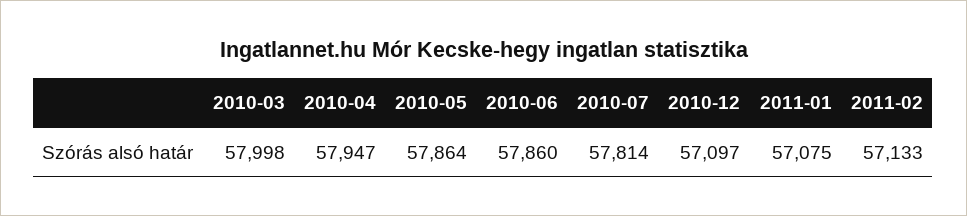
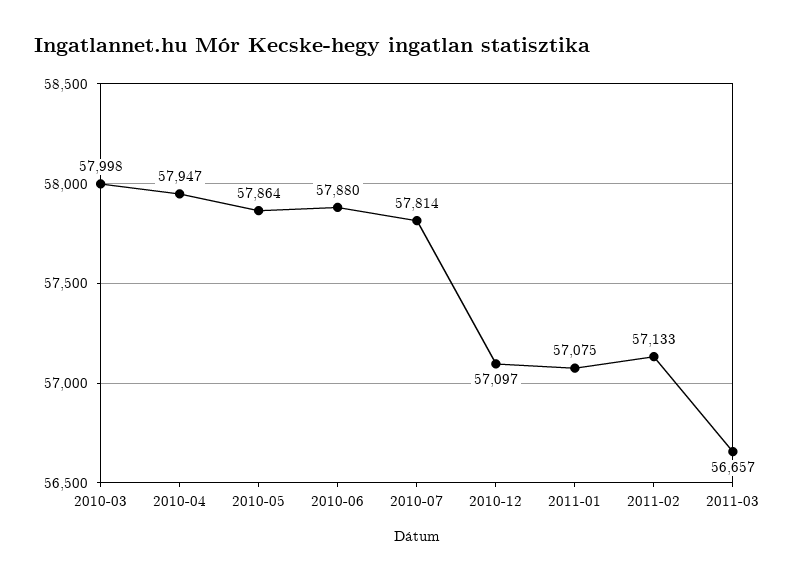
2010-06: 57860 -> 57880
2011-03: none -> 56657

